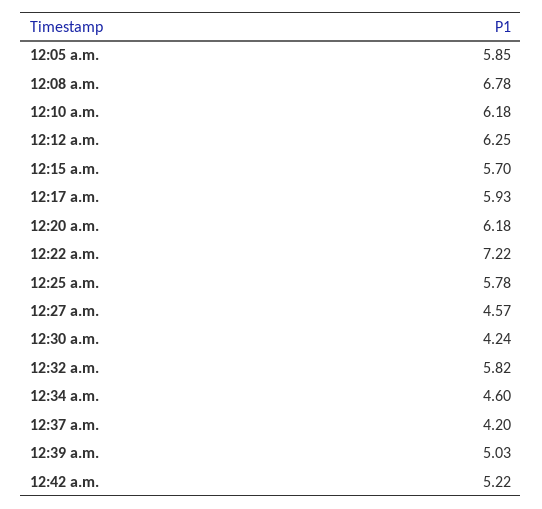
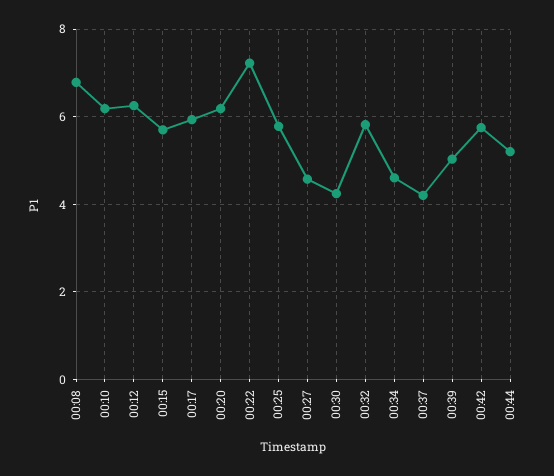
12:05 a.m.: 5.85 -> none
12:42 a.m.: 5.22 -> 5.8
00:44: none -> 5.2

